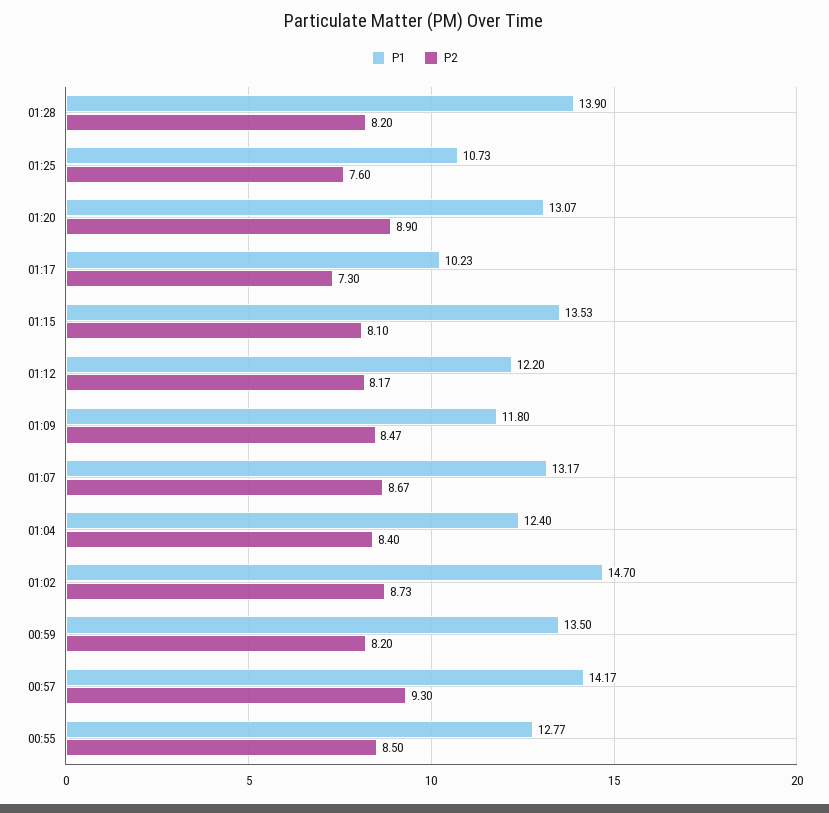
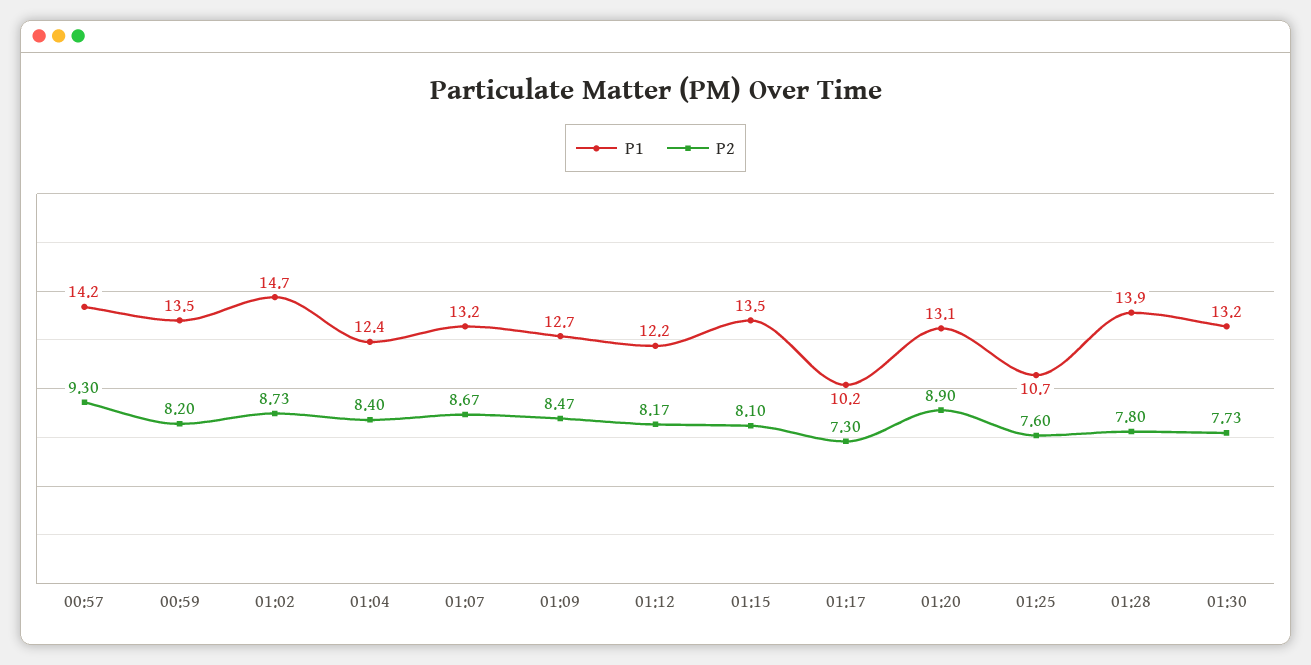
P2, 01:28: 8.2 -> 7.8
P1, 01:09: 11.8 -> 12.7
P1, 00:55: 12.77 -> none
P2, 00:55: 8.5 -> none
P1, 01:30: none -> 13.2
P2, 01:30: none -> 7.73

